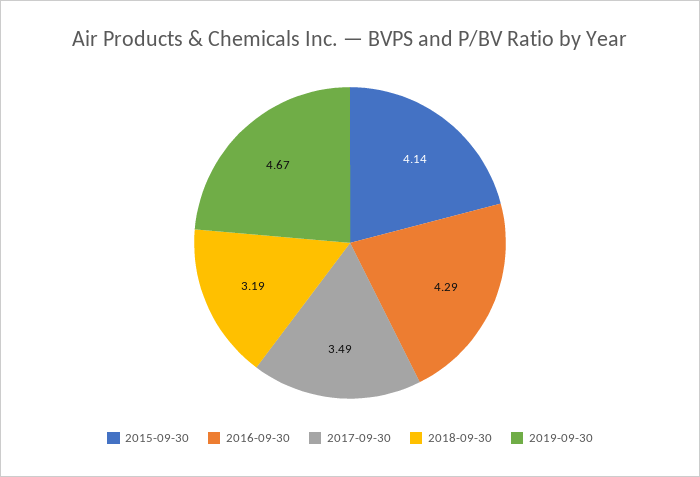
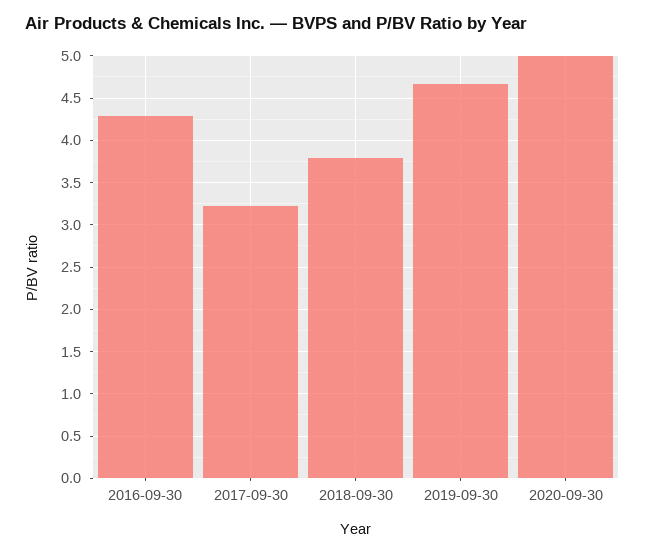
2015-09-30: 4.14 -> none
2017-09-30: 3.49 -> 3.2
2018-09-30: 3.19 -> 3.8
2020-09-30: none -> 5

